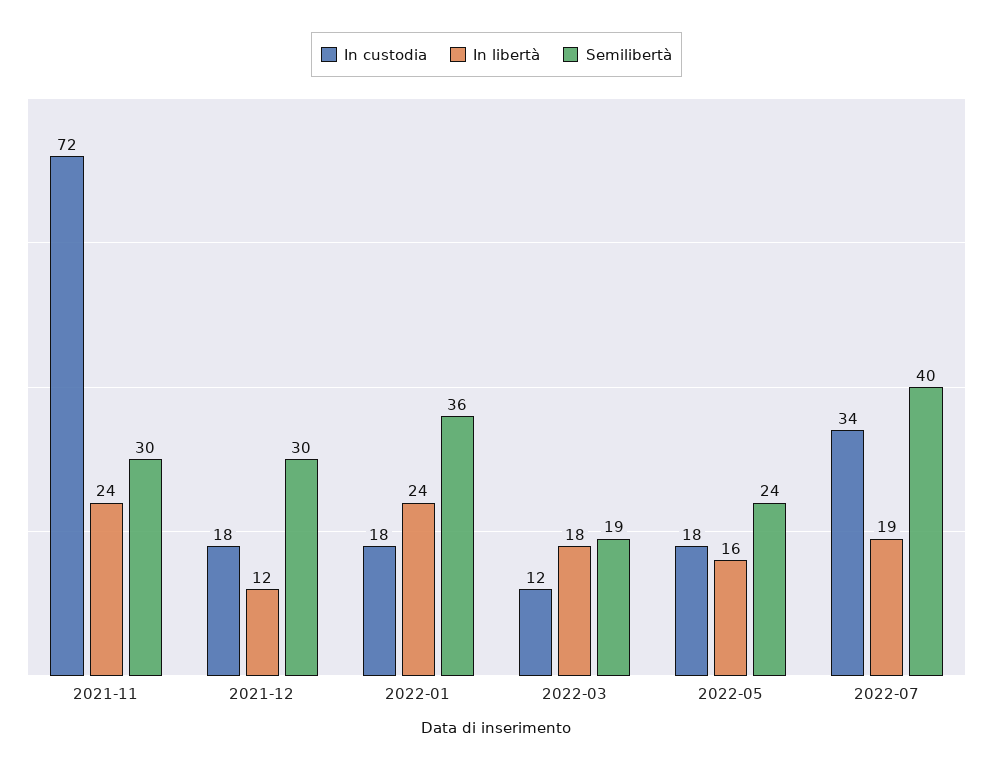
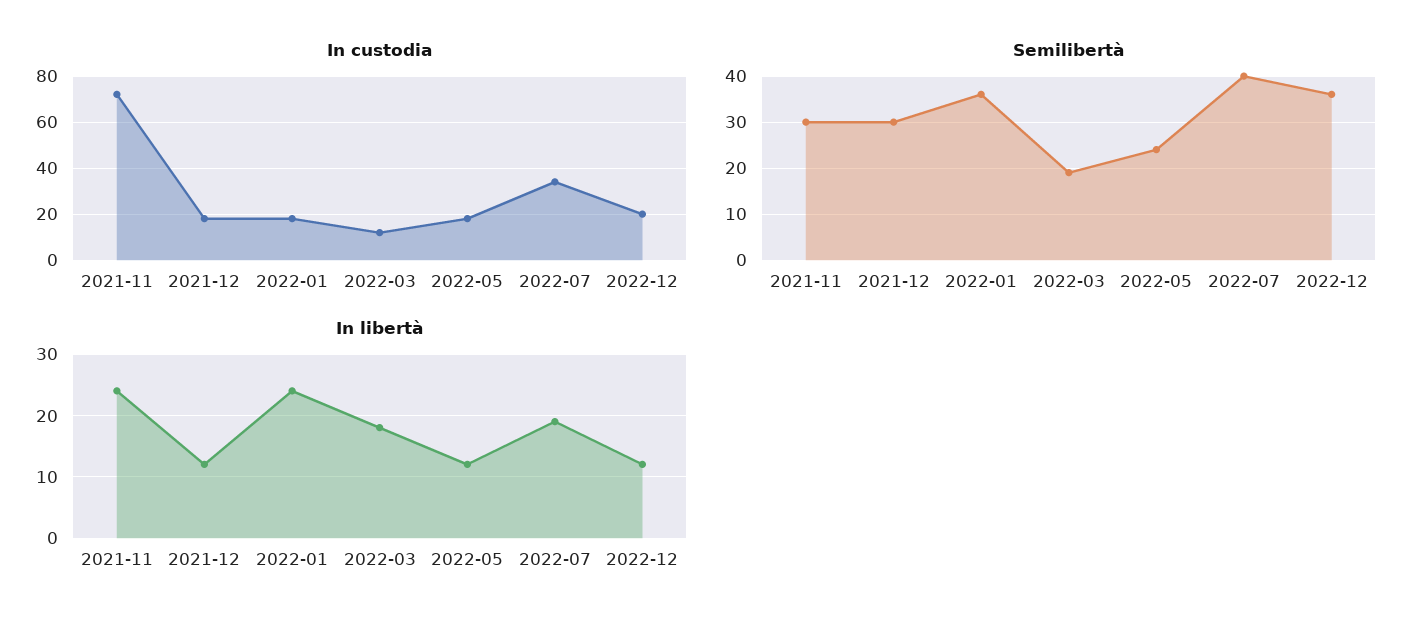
In libertà, 2022-05: 16 -> 12
In custodia, 2022-12: none -> 20
Semilibertà, 2022-12: none -> 35
In libertà, 2022-12: none -> 12

